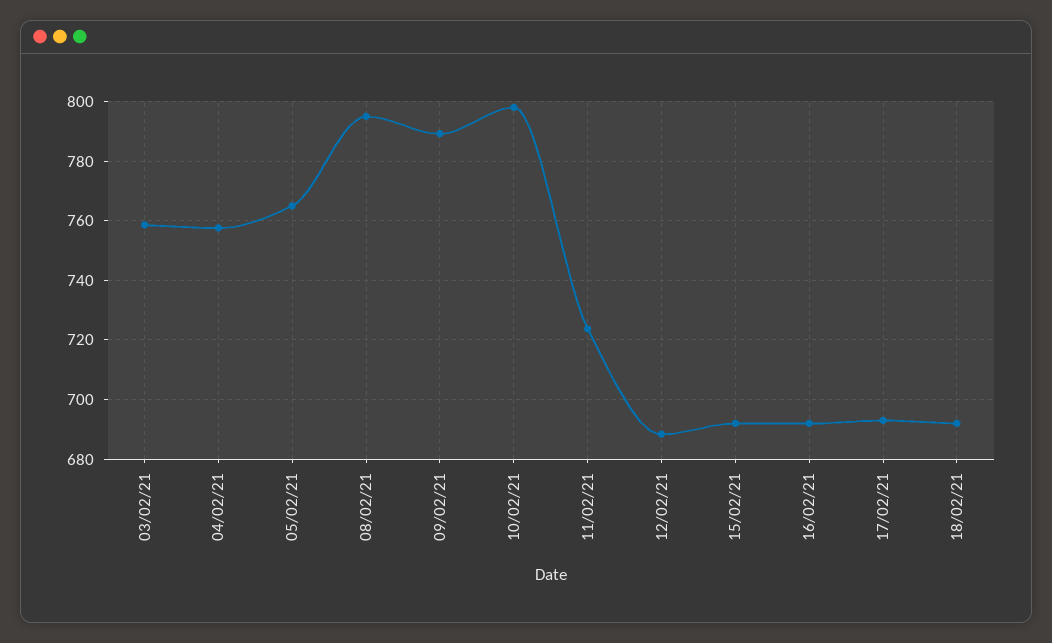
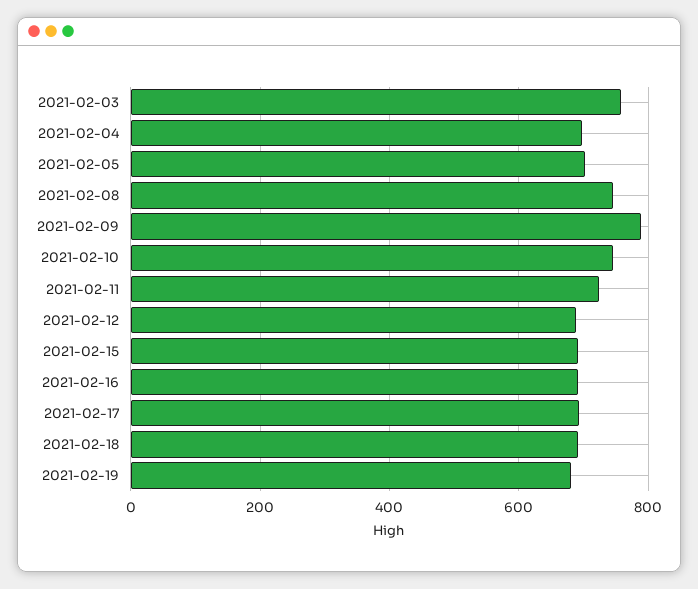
04/02/21: 757.5 -> 700
05/02/21: 765 -> 700
08/02/21: 795 -> 740
10/02/21: 797.5 -> 740
2021-02-19: none -> 680

